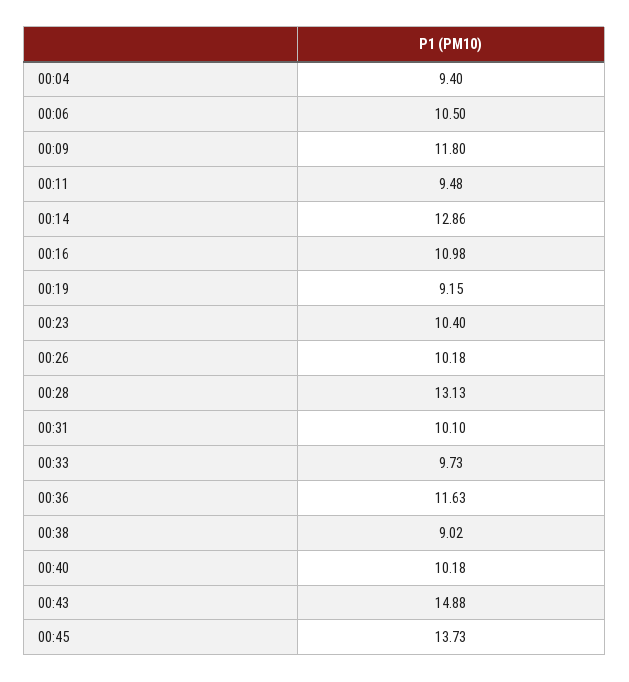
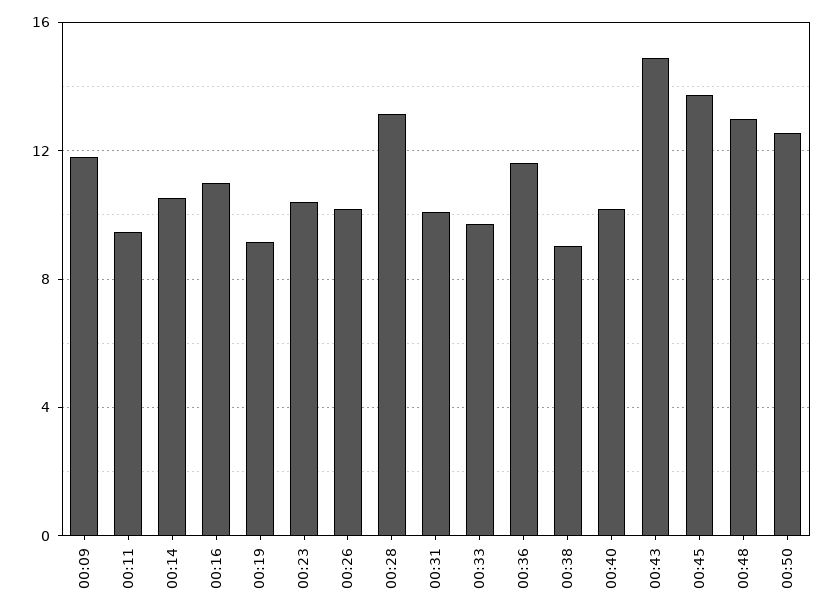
00:04: 9.4 -> none
00:06: 10.5 -> none
00:14: 12.86 -> 10.5
00:48: none -> 13
00:50: none -> 12.5

